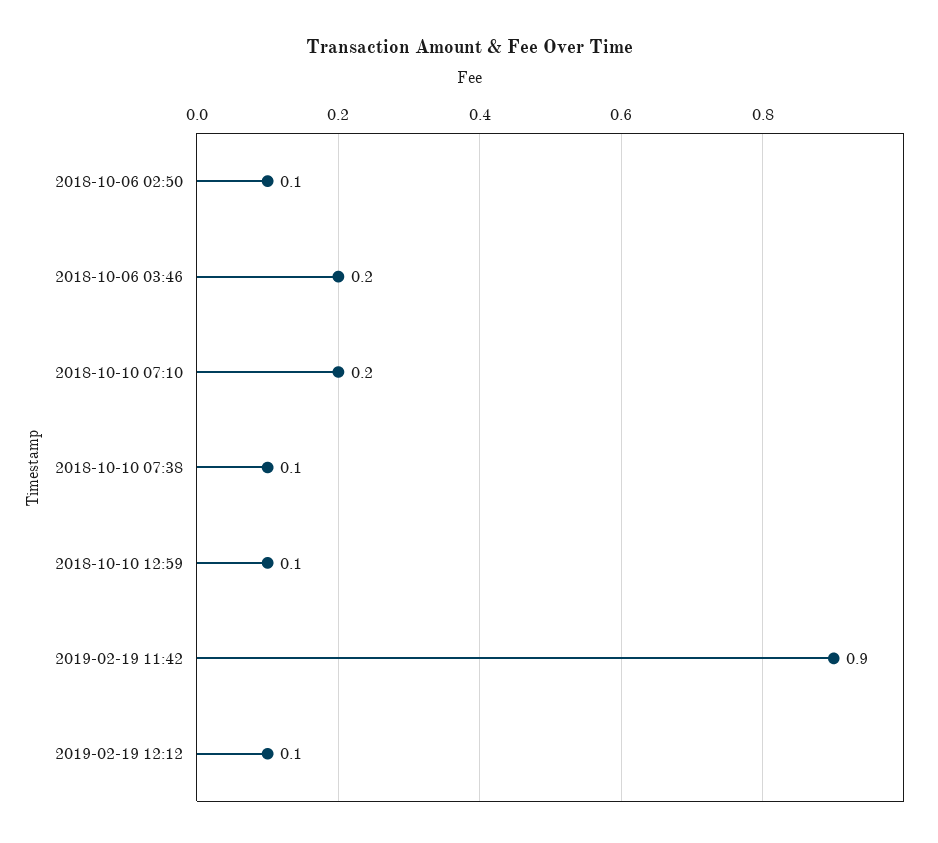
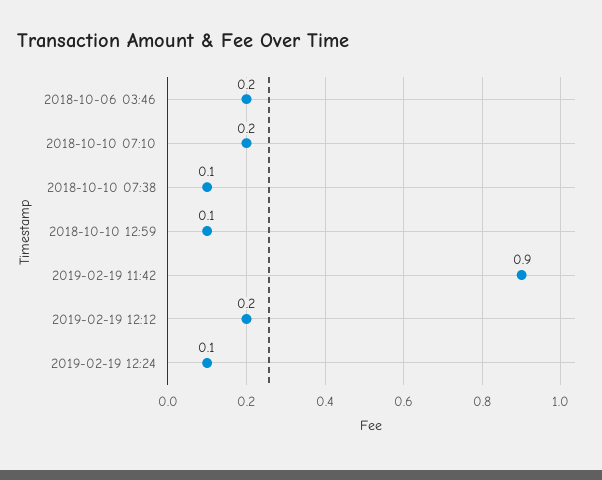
2018-10-06 02:50: 0.1 -> none
2019-02-19 12:12: 0.1 -> 0.2
2019-02-19 12:24: none -> 0.1

